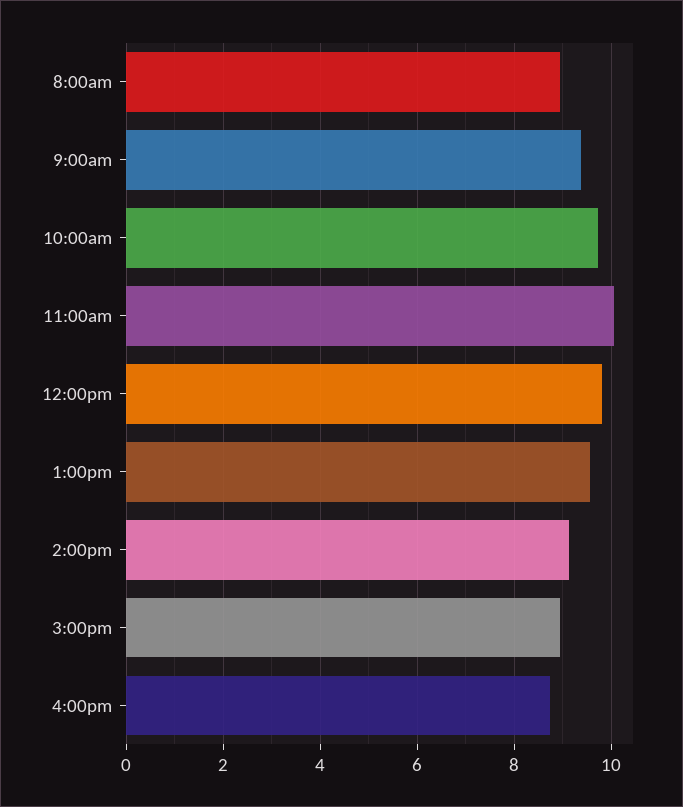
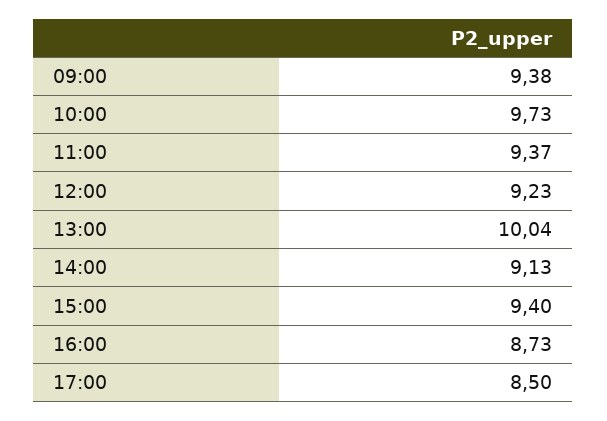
8:00am: 9 -> none
11:00am: 10 -> 9.37
12:00pm: 9.8 -> 9.23
1:00pm: 9.6 -> 10.04
3:00pm: 9 -> 9.4
17:00: none -> 8.5

